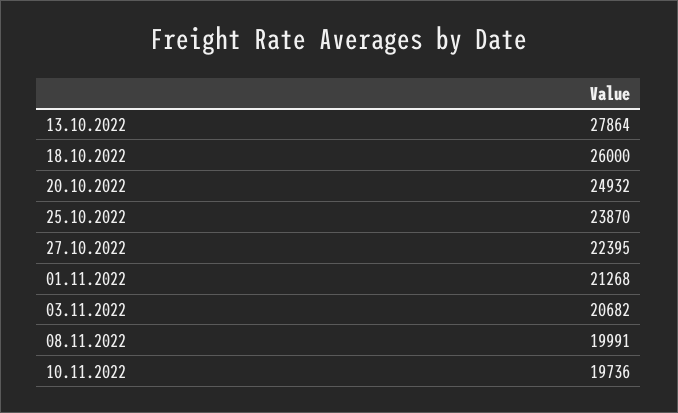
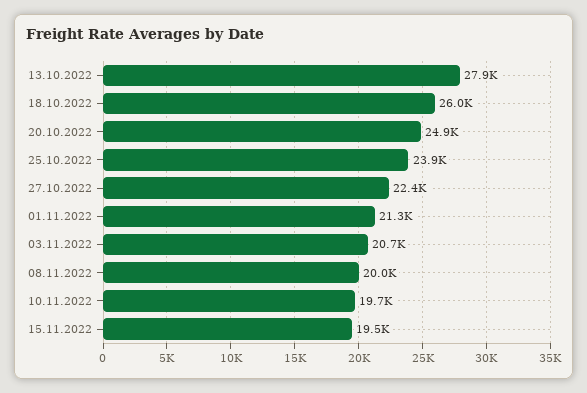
15.11.2022: none -> 19500

